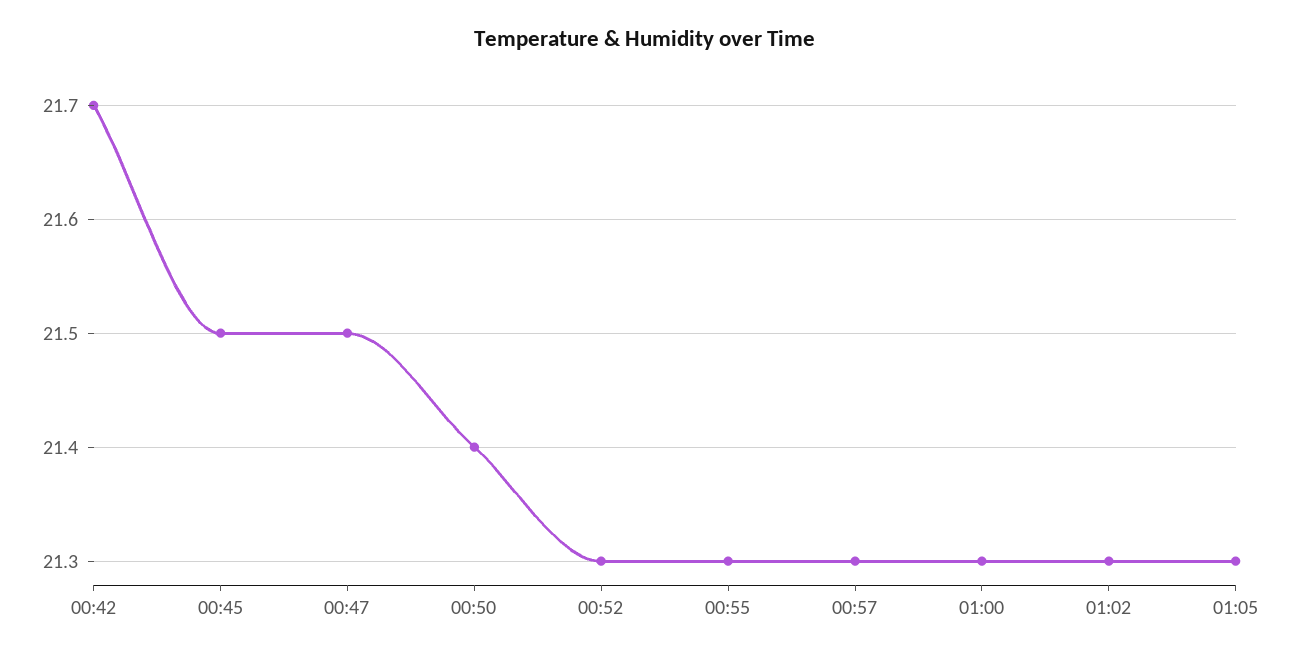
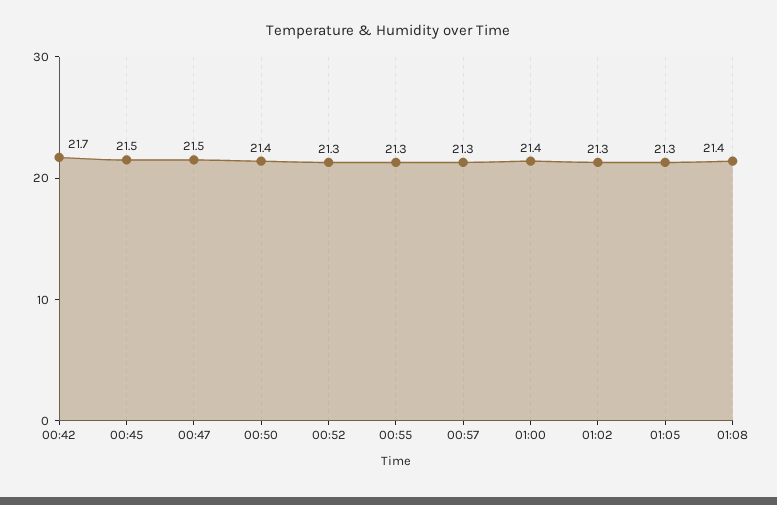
01:00: 21.3 -> 21.4
01:08: none -> 21.4

